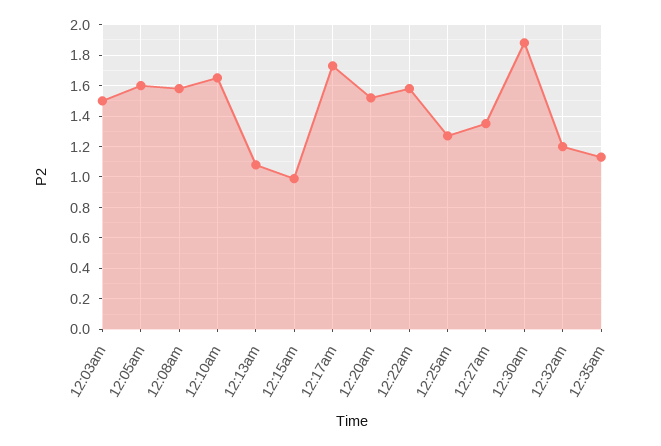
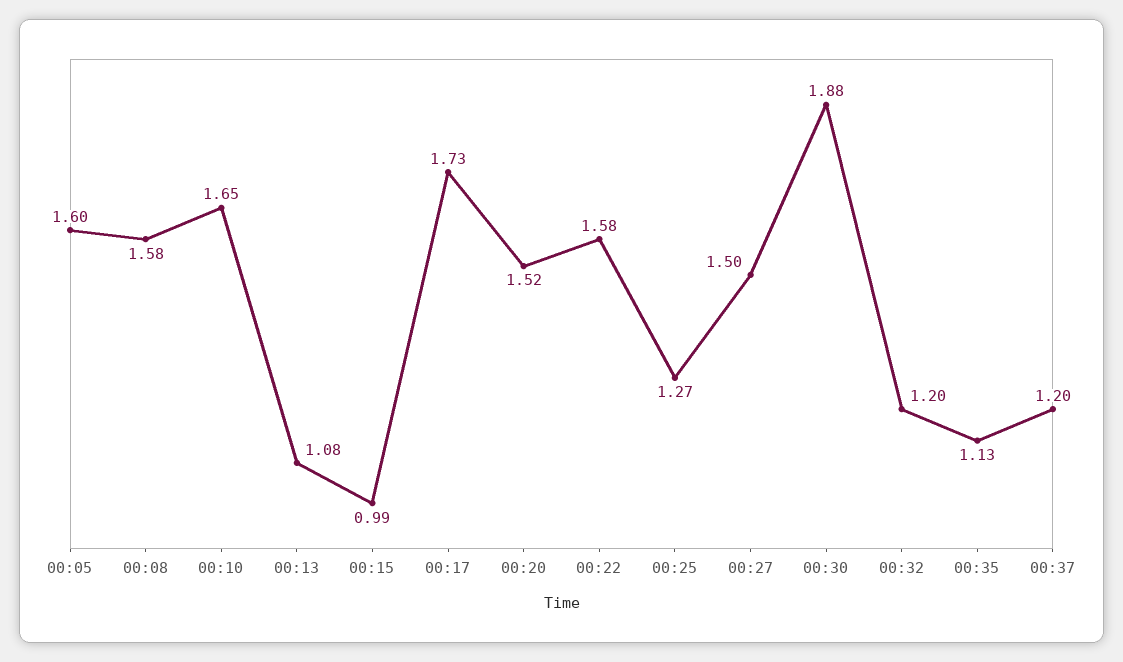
12:03am: 1.5 -> none
12:27am: 1.35 -> 1.5
00:37: none -> 1.2

